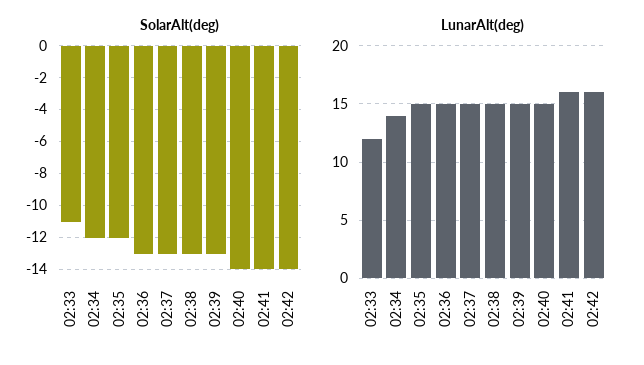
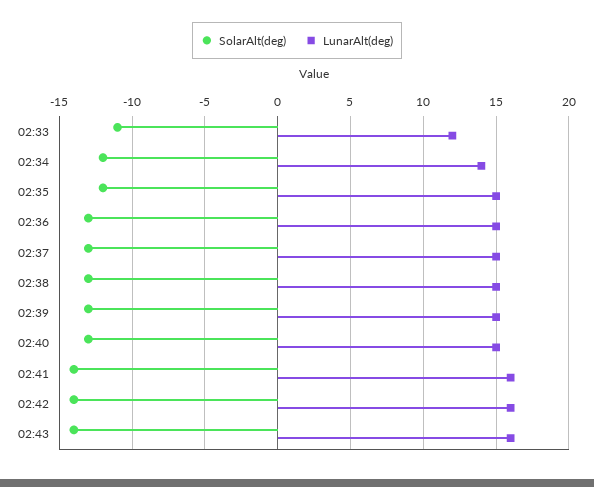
SolarAlt(deg), 02:40: -14 -> -13
SolarAlt(deg), 02:43: none -> -14
LunarAlt(deg), 02:43: none -> 16

